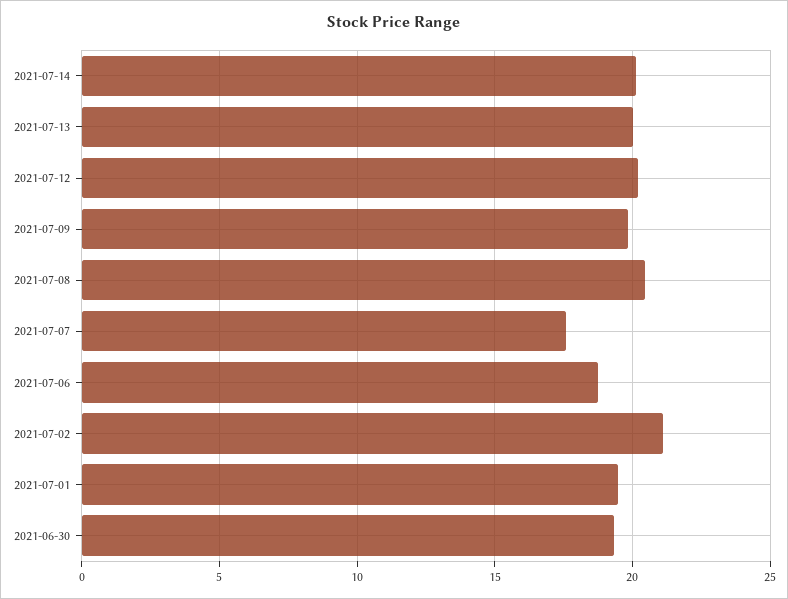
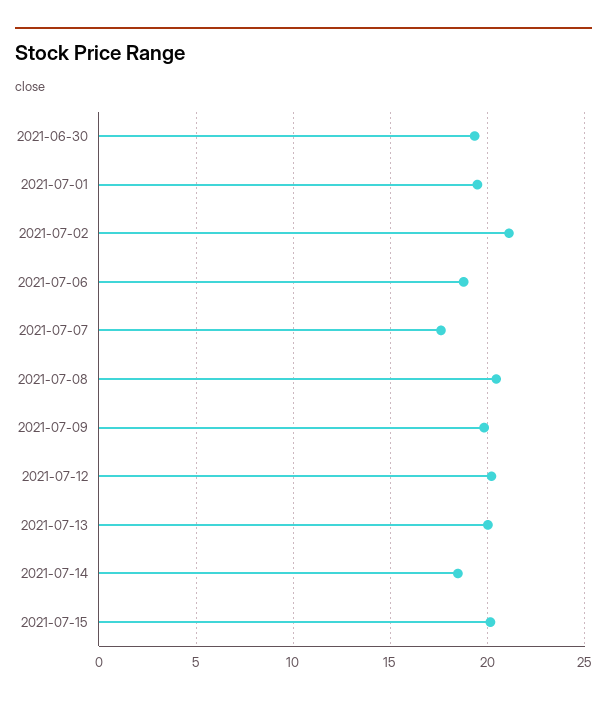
2021-07-14: 20 -> 18.5
2021-07-15: none -> 20

